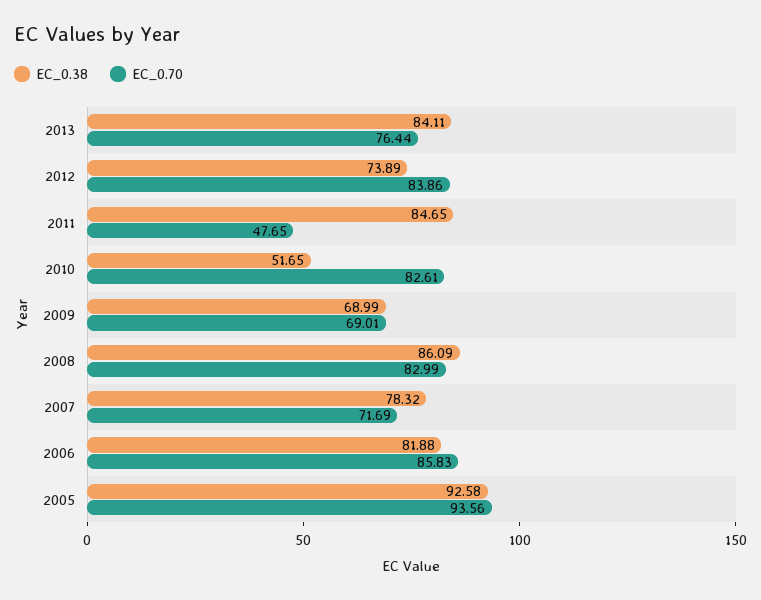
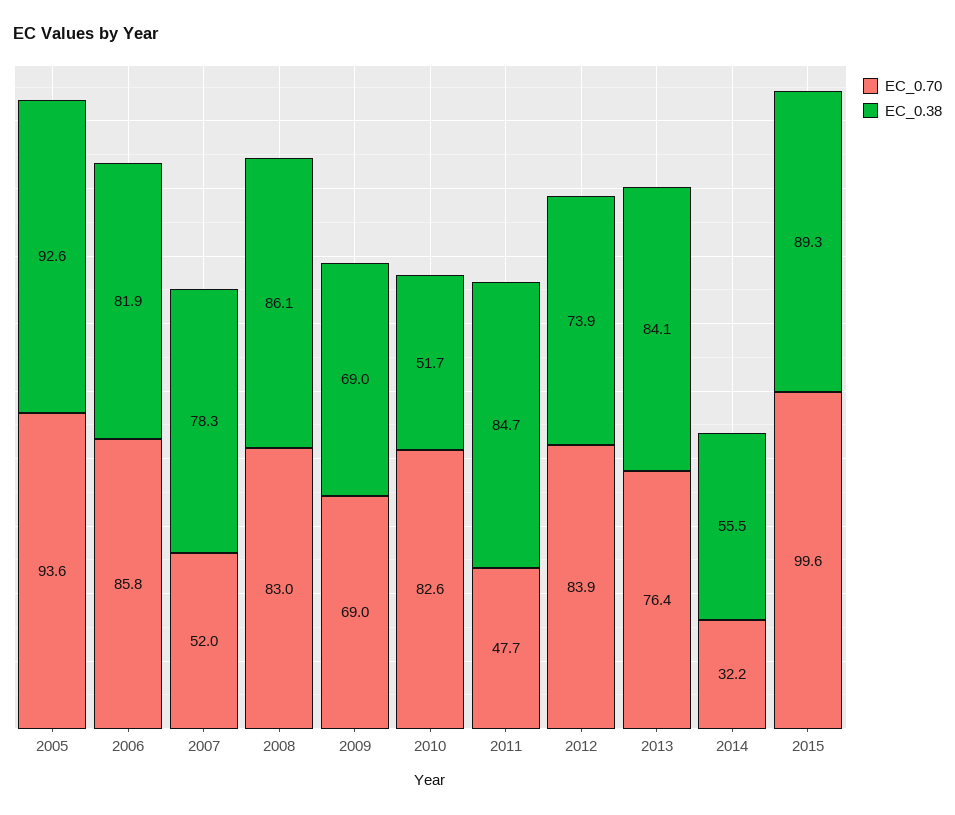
EC_0.70, 2007: 71.69 -> 52
EC_0.70, 2014: none -> 32.2
EC_0.38, 2014: none -> 55.5
EC_0.70, 2015: none -> 99.6
EC_0.38, 2015: none -> 89.3

